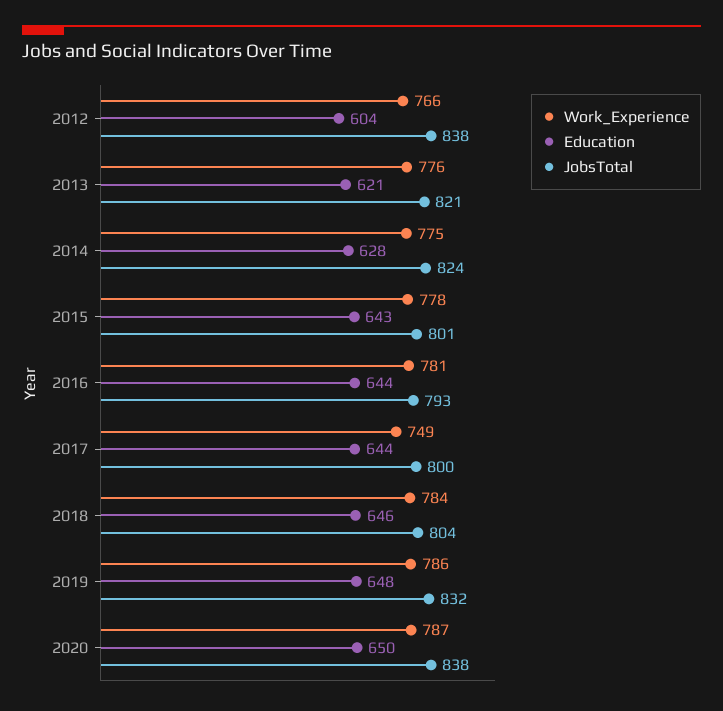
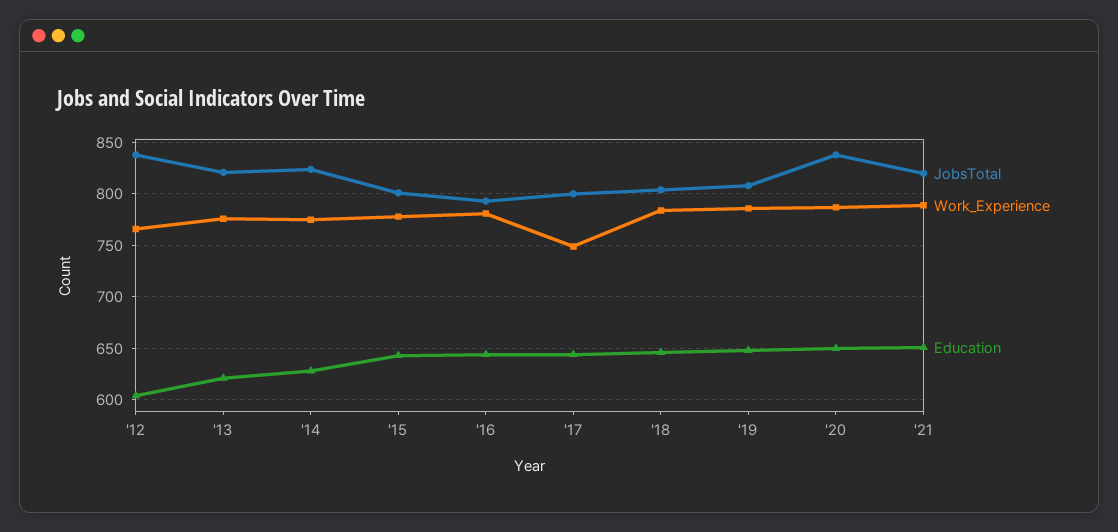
JobsTotal, 2019: 832 -> 810
JobsTotal, '21: none -> 820
Work_Experience, '21: none -> 790
Education, '21: none -> 650

